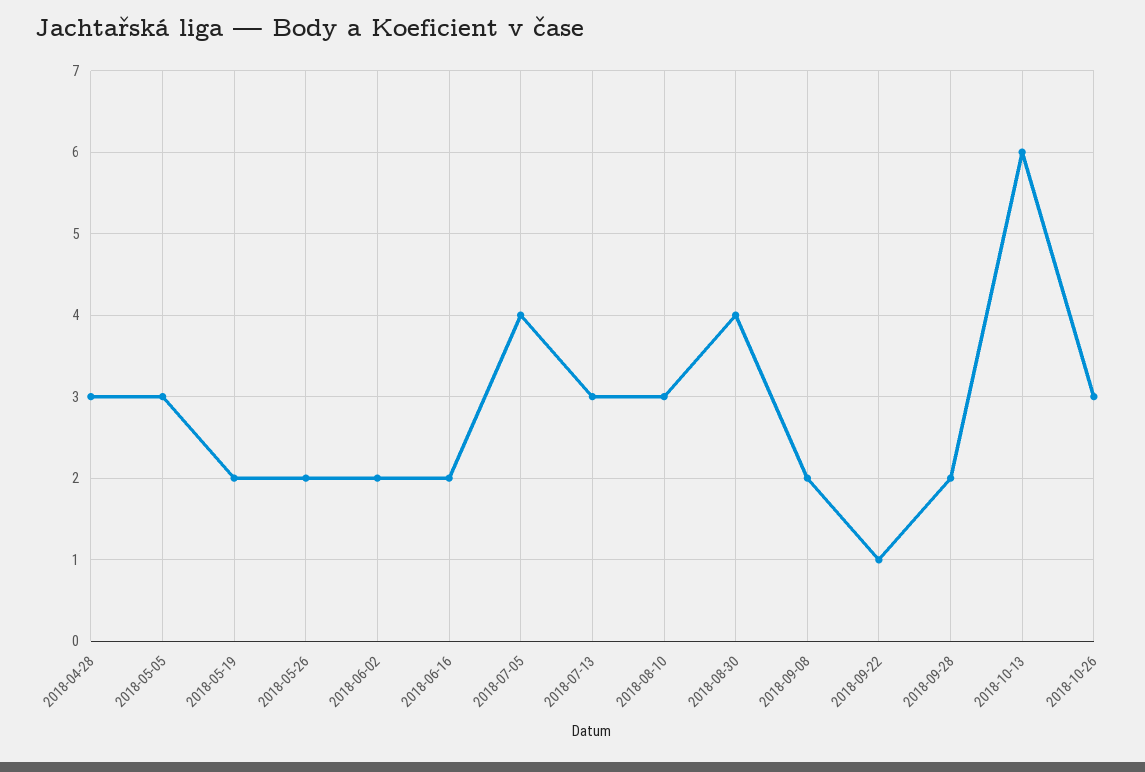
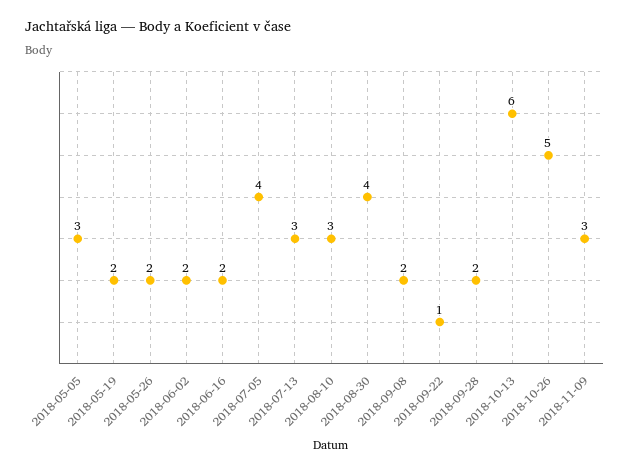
2018-04-28: 3 -> none
2018-10-26: 3 -> 5
2018-11-09: none -> 3

